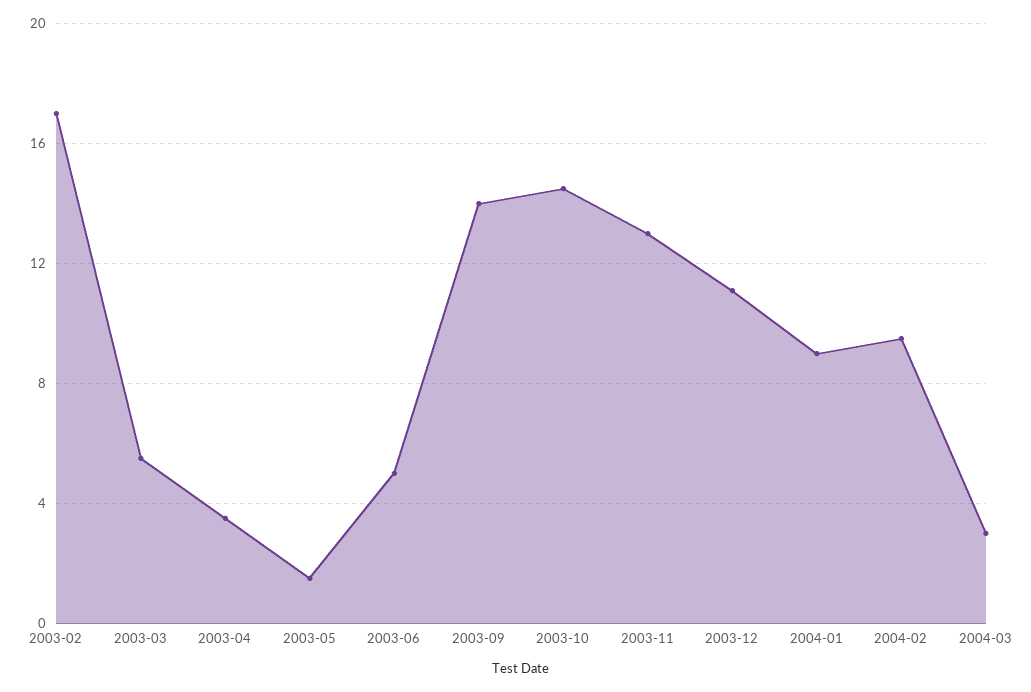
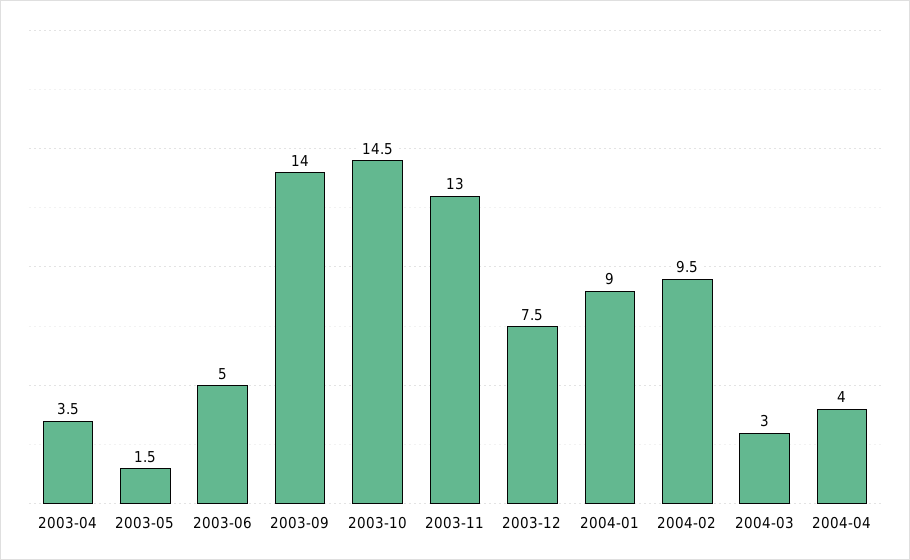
2003-02: 17 -> none
2003-03: 5.5 -> none
2003-12: 11 -> 7.5
2004-04: none -> 4

